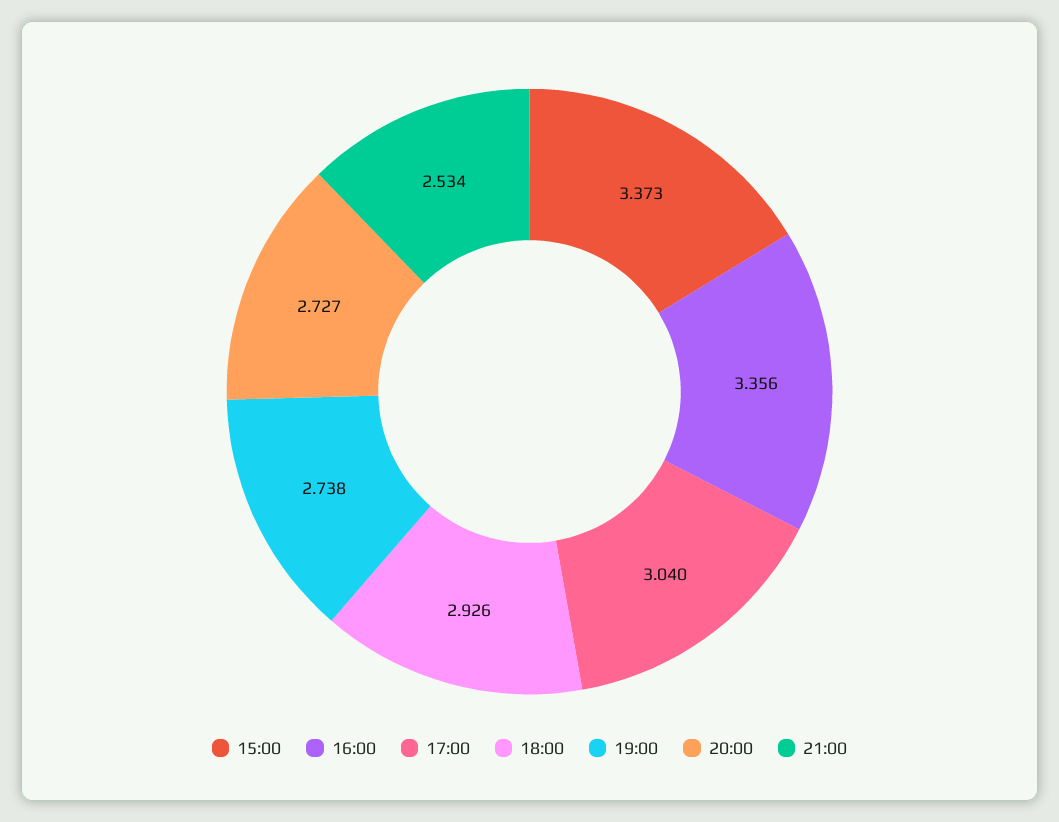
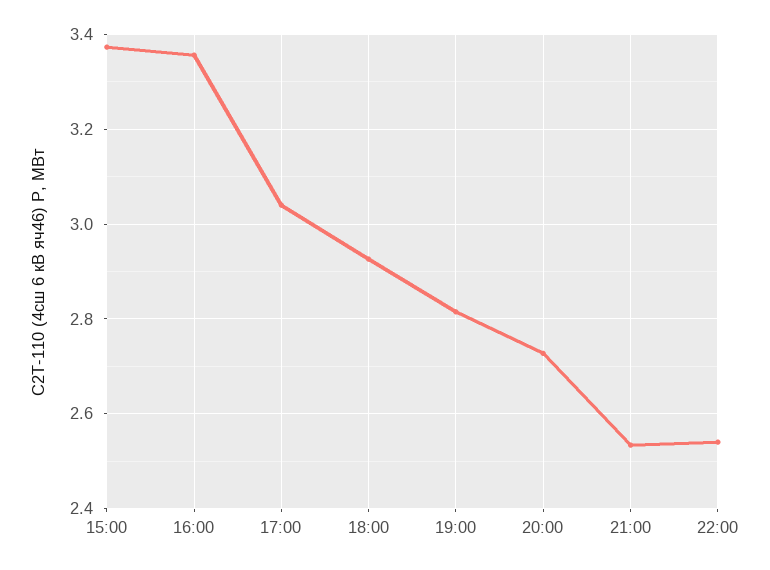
19:00: 2.738 -> 2.82
22:00: none -> 2.54

